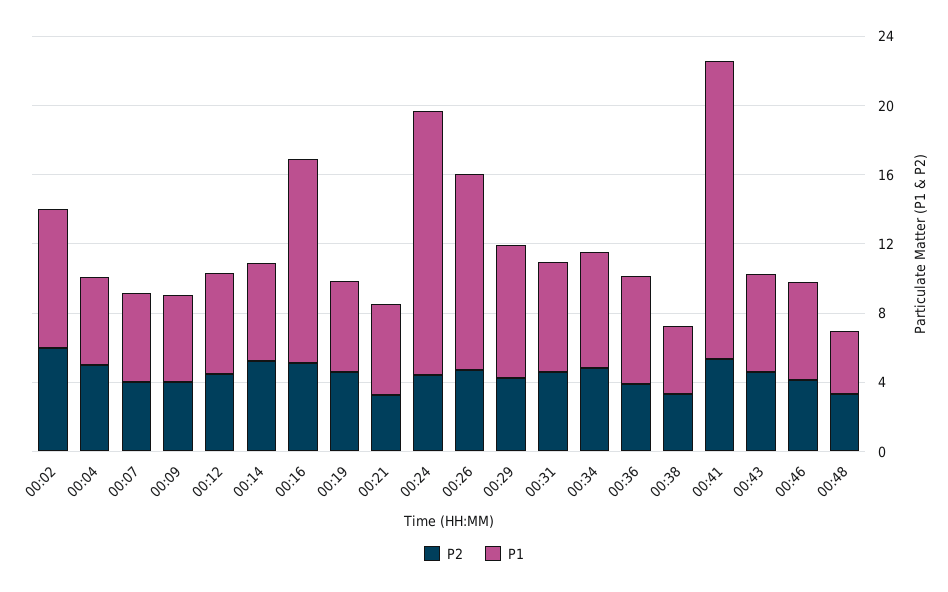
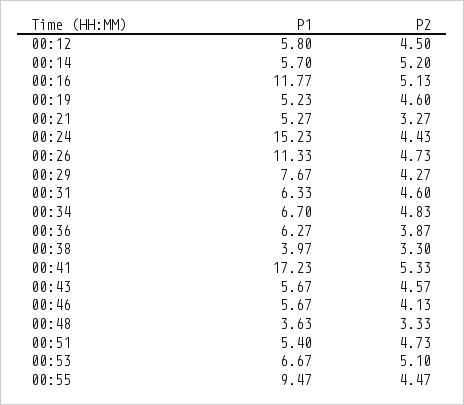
P2, 00:02: 6 -> none
P1, 00:02: 8 -> none
P2, 00:04: 5 -> none
P1, 00:04: 5 -> none
P2, 00:07: 4 -> none
P1, 00:07: 5 -> none
P2, 00:09: 4 -> none
P1, 00:09: 5 -> none
P1, 00:51: none -> 5.4
P2, 00:51: none -> 4.73
P1, 00:53: none -> 6.67
P2, 00:53: none -> 5.1
P1, 00:55: none -> 9.47
P2, 00:55: none -> 4.47

